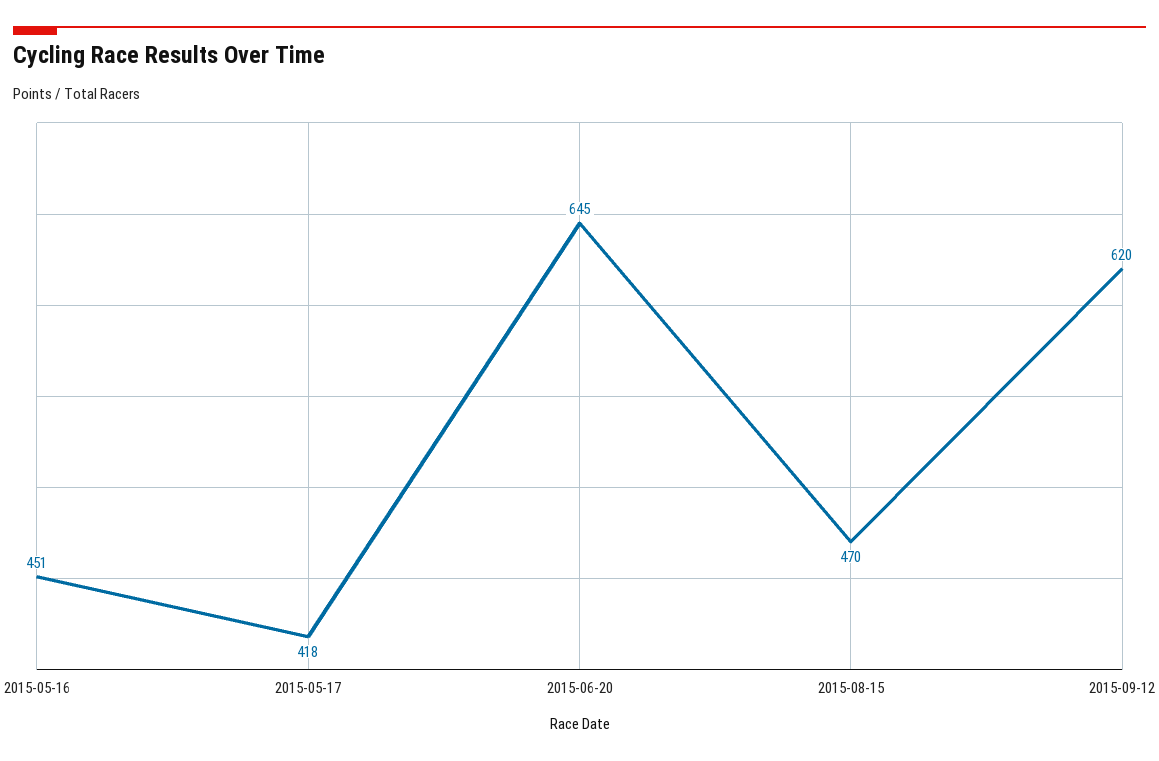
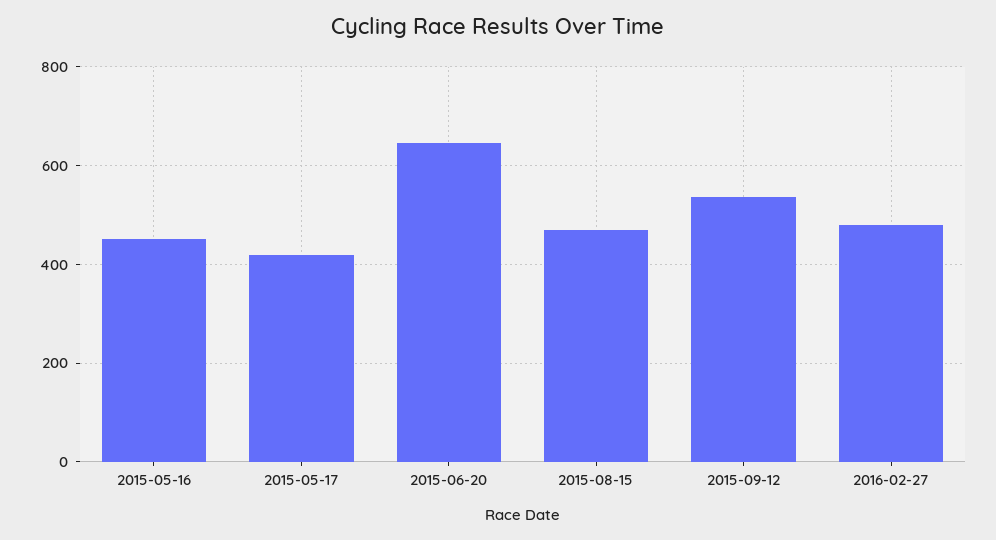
2015-09-12: 620 -> 540
2016-02-27: none -> 480

